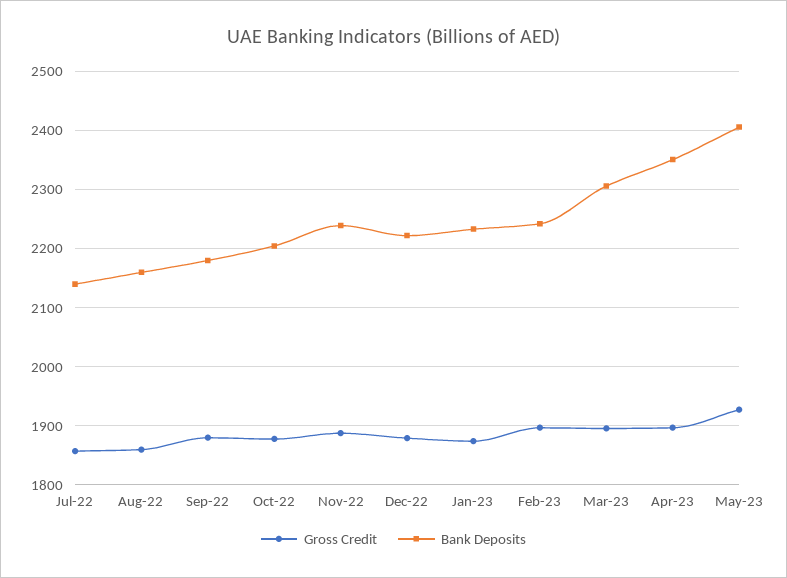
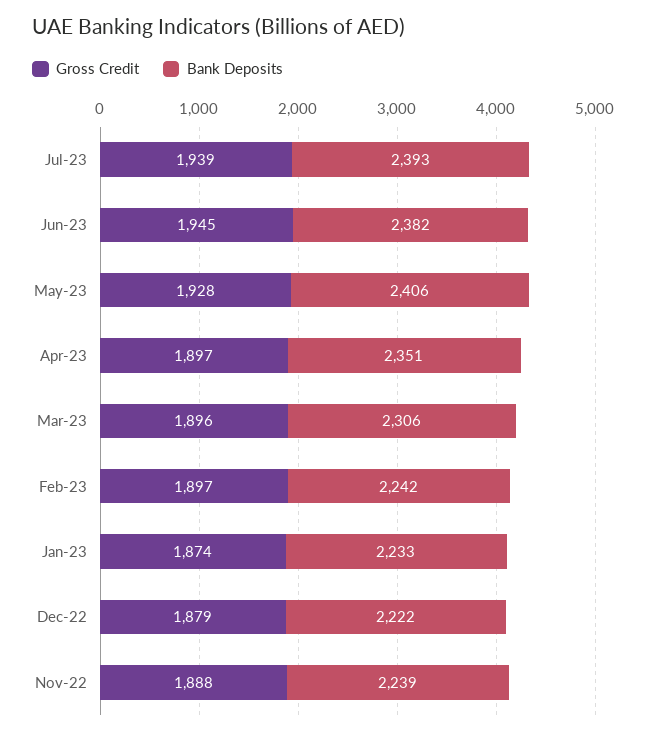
Gross Credit, Jul-22: 1860 -> none
Bank Deposits, Jul-22: 2140 -> none
Gross Credit, Aug-22: 1860 -> none
Bank Deposits, Aug-22: 2160 -> none
Gross Credit, Sep-22: 1880 -> none
Bank Deposits, Sep-22: 2180 -> none
Gross Credit, Oct-22: 1880 -> none
Bank Deposits, Oct-22: 2200 -> none
Gross Credit, Jul-23: none -> 1939
Bank Deposits, Jul-23: none -> 2393
Gross Credit, Jun-23: none -> 1945
Bank Deposits, Jun-23: none -> 2382

